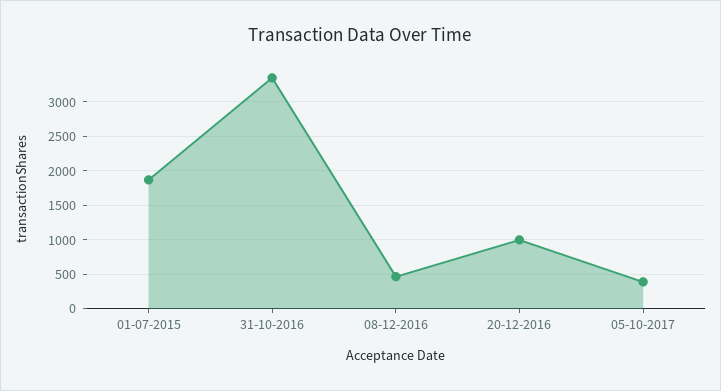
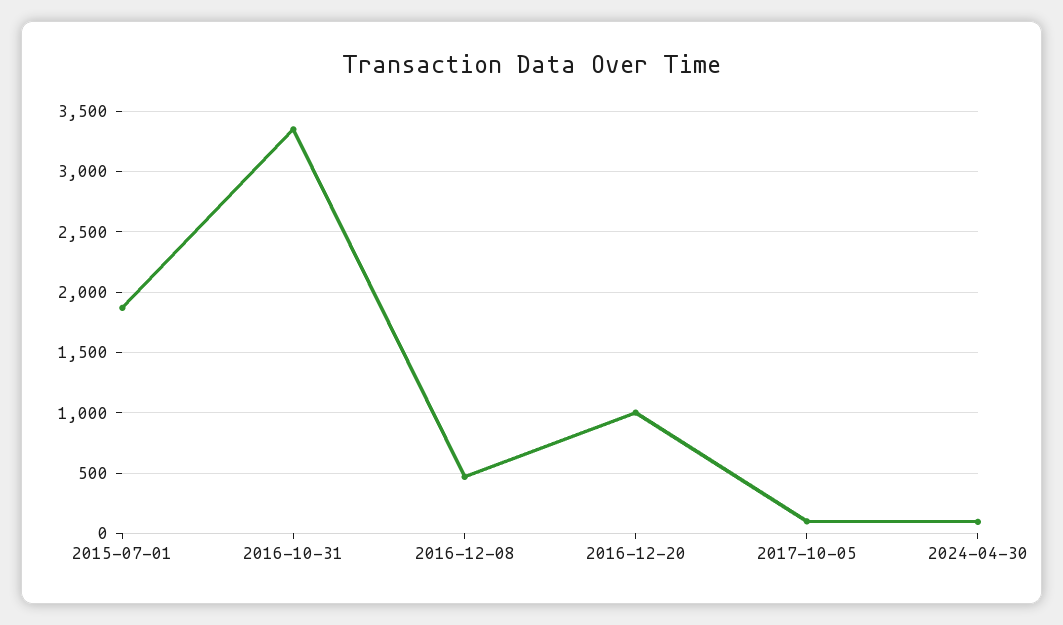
05-10-2017: 400 -> 100
2024-04-30: none -> 100

